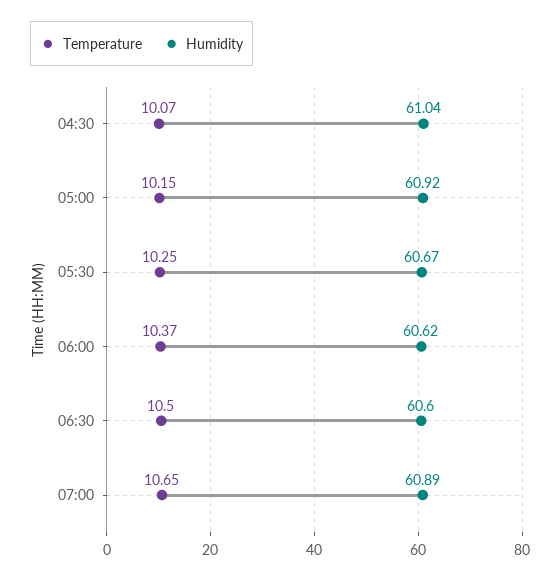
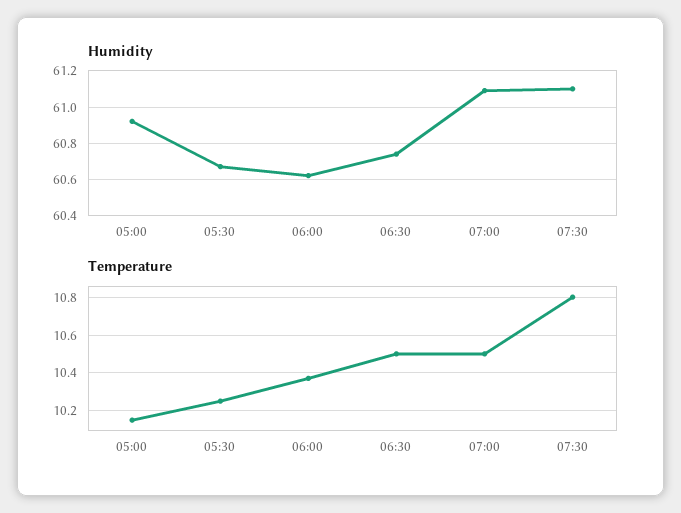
Temperature, 04:30: 10.07 -> none
Humidity, 04:30: 61.04 -> none
Humidity, 06:30: 60.6 -> 60.75
Temperature, 07:00: 10.65 -> 10.5
Humidity, 07:00: 60.89 -> 61.1
Humidity, 07:30: none -> 61.1
Temperature, 07:30: none -> 10.8

